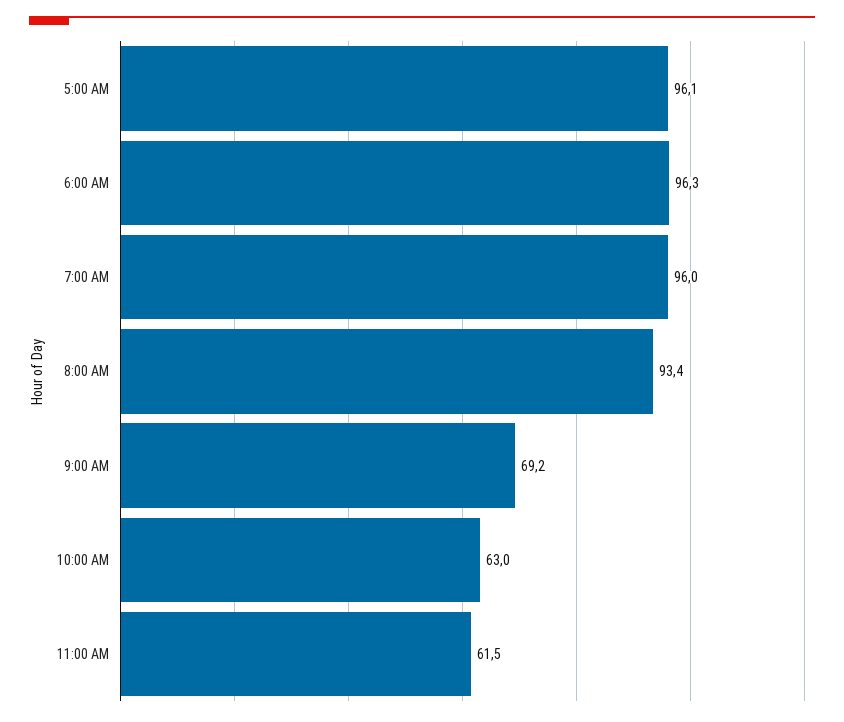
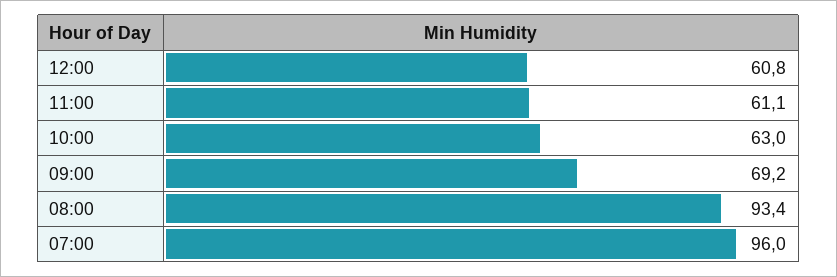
5:00 AM: 96.1 -> none
6:00 AM: 96.3 -> none
11:00 AM: 61.5 -> 61.1
12:00: none -> 60.8

